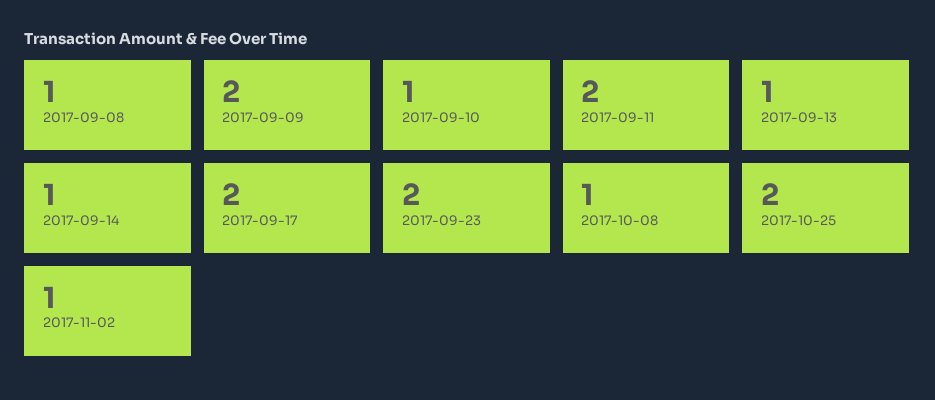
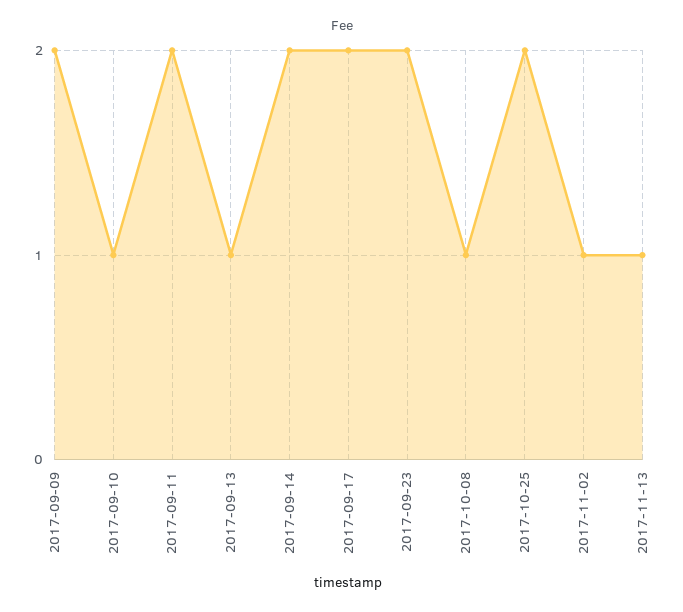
2017-09-08: 1 -> none
2017-09-14: 1 -> 2
2017-11-13: none -> 1

